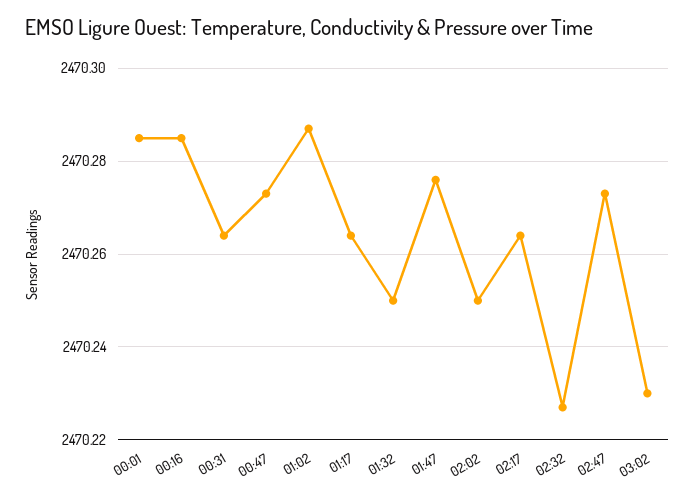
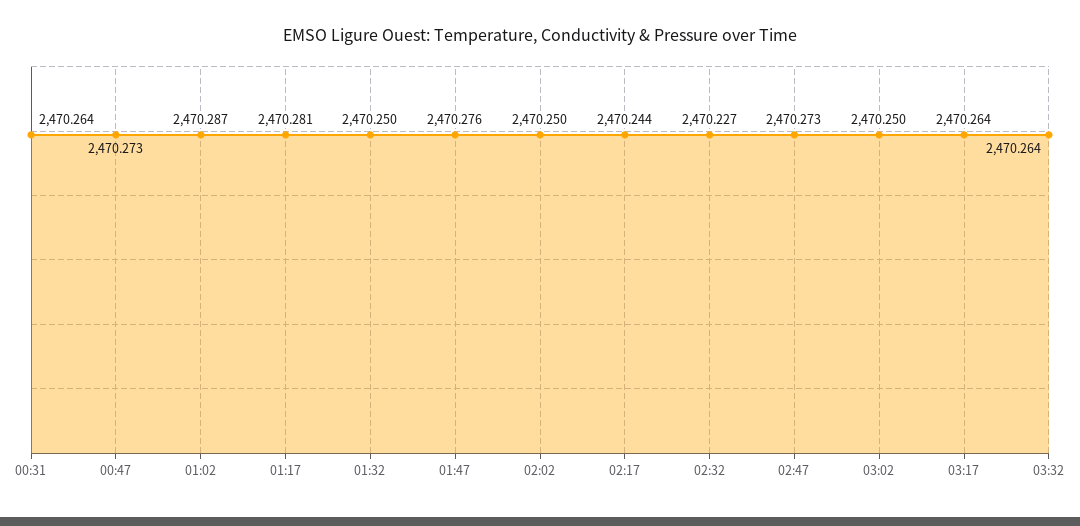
00:01: 2470.285 -> none
00:16: 2470.285 -> none
01:17: 2470.265 -> 2470.281
02:17: 2470.265 -> 2470.244
03:02: 2470.23 -> 2470.25
03:17: none -> 2470.264
03:32: none -> 2470.264

